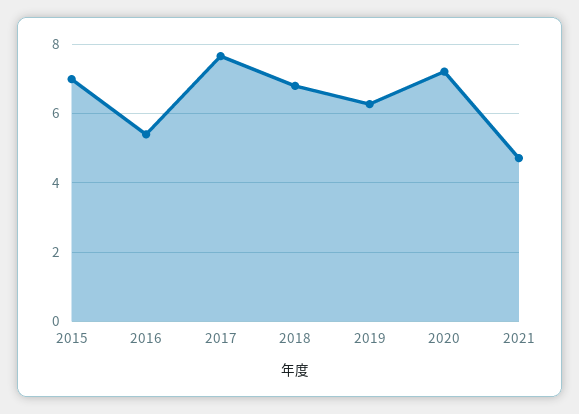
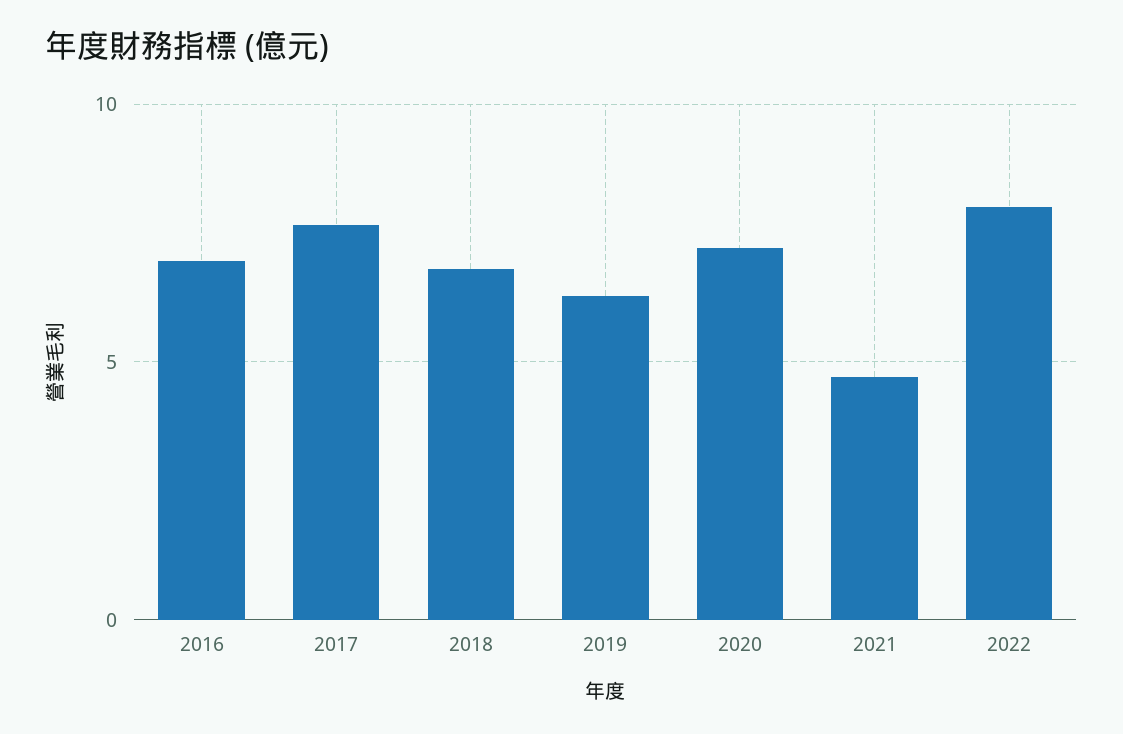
2015: 7 -> none
2016: 5.4 -> 7
2022: none -> 8

